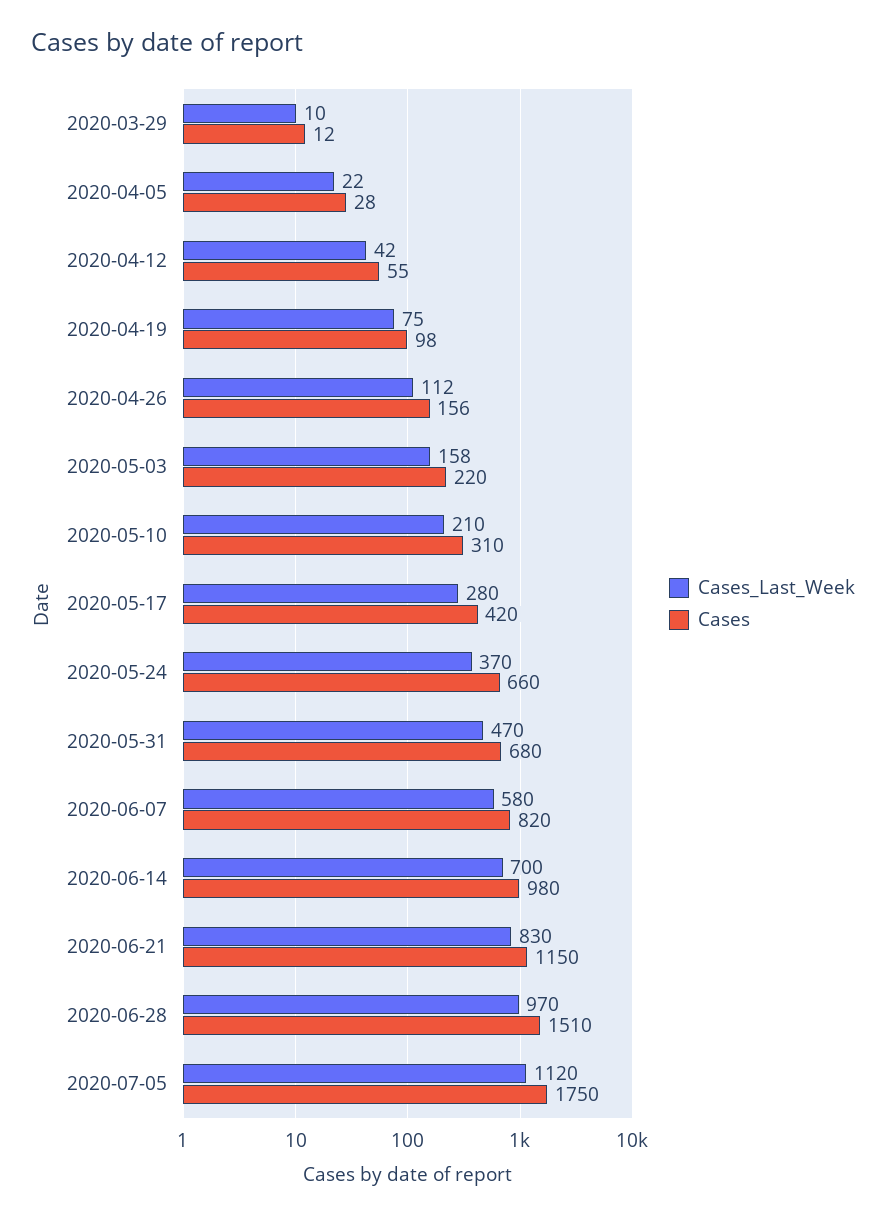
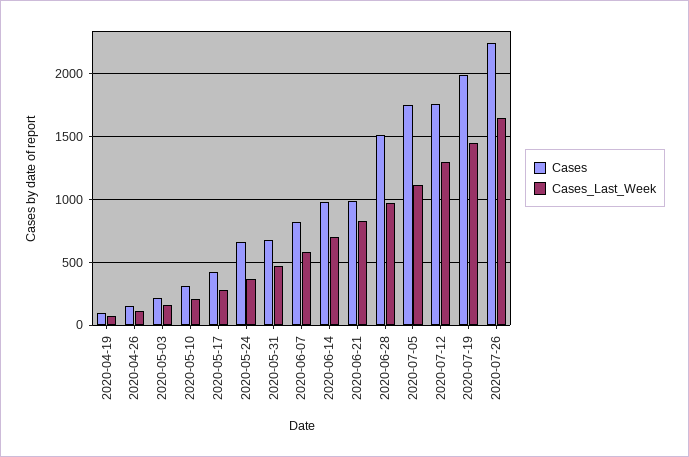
Cases_Last_Week, 2020-03-29: 10 -> none
Cases, 2020-03-29: 12 -> none
Cases_Last_Week, 2020-04-05: 22 -> none
Cases, 2020-04-05: 28 -> none
Cases_Last_Week, 2020-04-12: 42 -> none
Cases, 2020-04-12: 55 -> none
Cases, 2020-06-21: 1150 -> 1000
Cases, 2020-07-12: none -> 1750
Cases_Last_Week, 2020-07-12: none -> 1300
Cases, 2020-07-19: none -> 2000
Cases_Last_Week, 2020-07-19: none -> 1450
Cases, 2020-07-26: none -> 2250
Cases_Last_Week, 2020-07-26: none -> 1650

